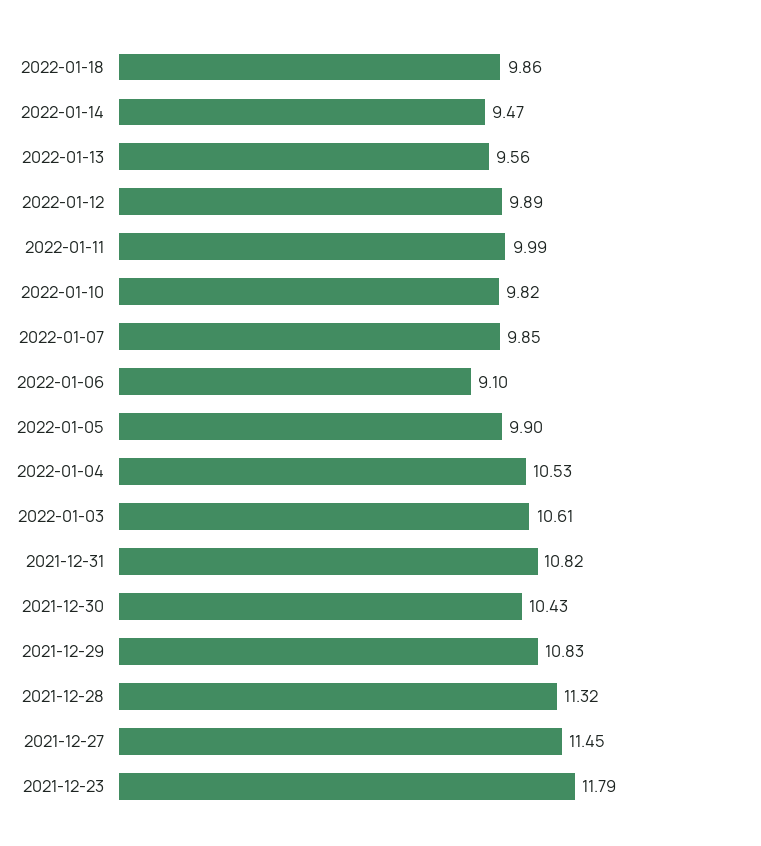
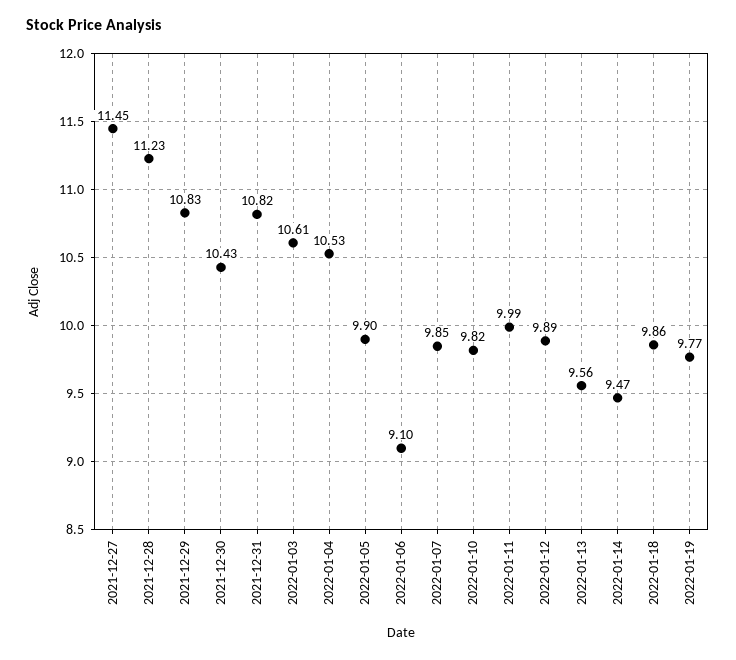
2021-12-28: 11.32 -> 11.23
2021-12-23: 11.79 -> none
2022-01-19: none -> 9.77

